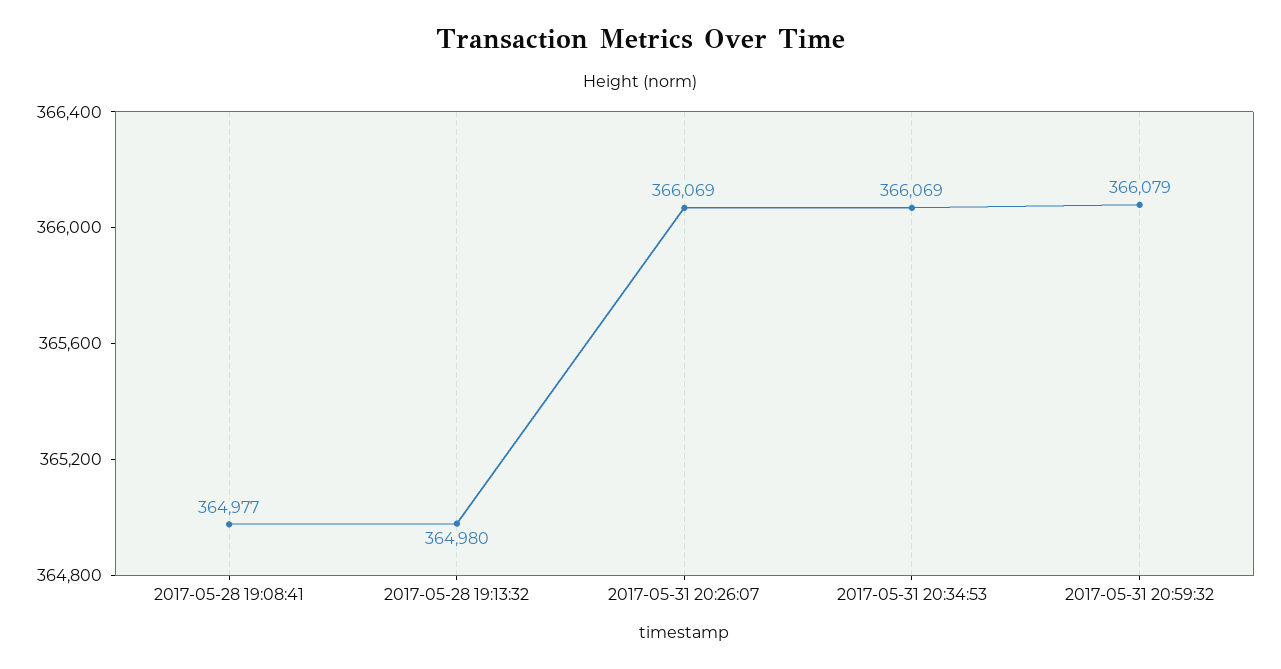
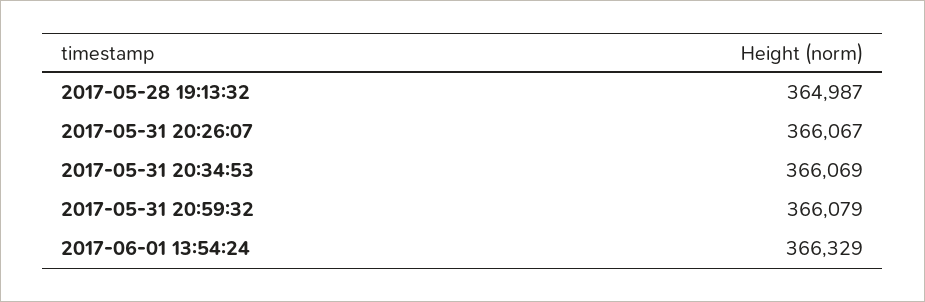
2017-05-28 19:08:41: 364977 -> none
2017-05-28 19:13:32: 364980 -> 364987
2017-05-31 20:26:07: 366069 -> 366067
2017-06-01 13:54:24: none -> 366329

